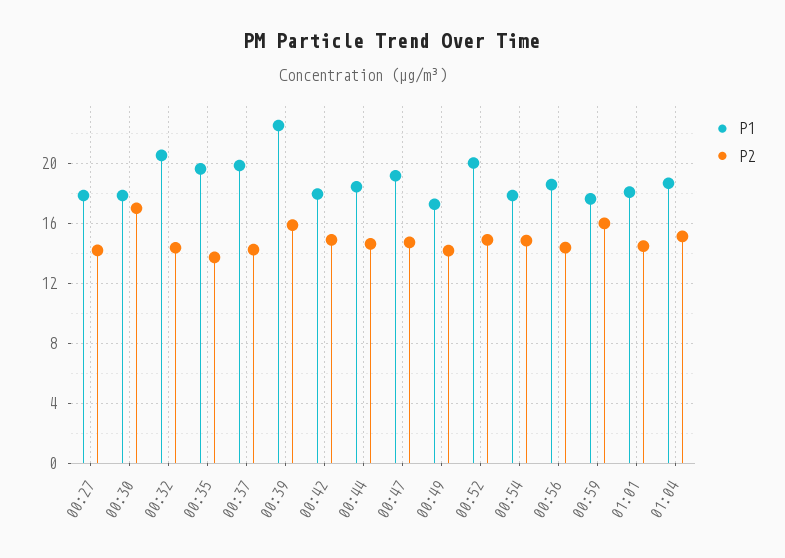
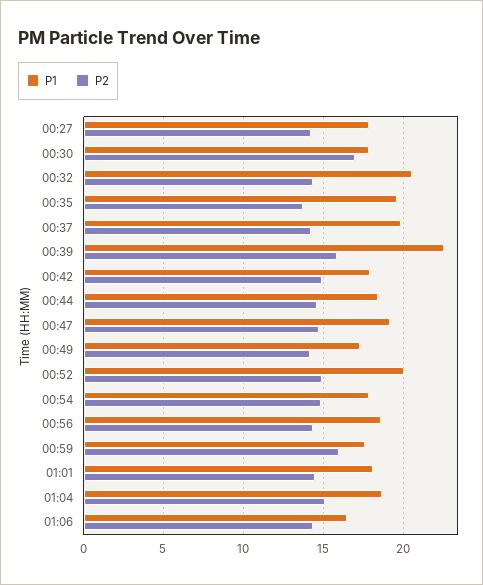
P1, 01:06: none -> 16.5
P2, 01:06: none -> 14.5

